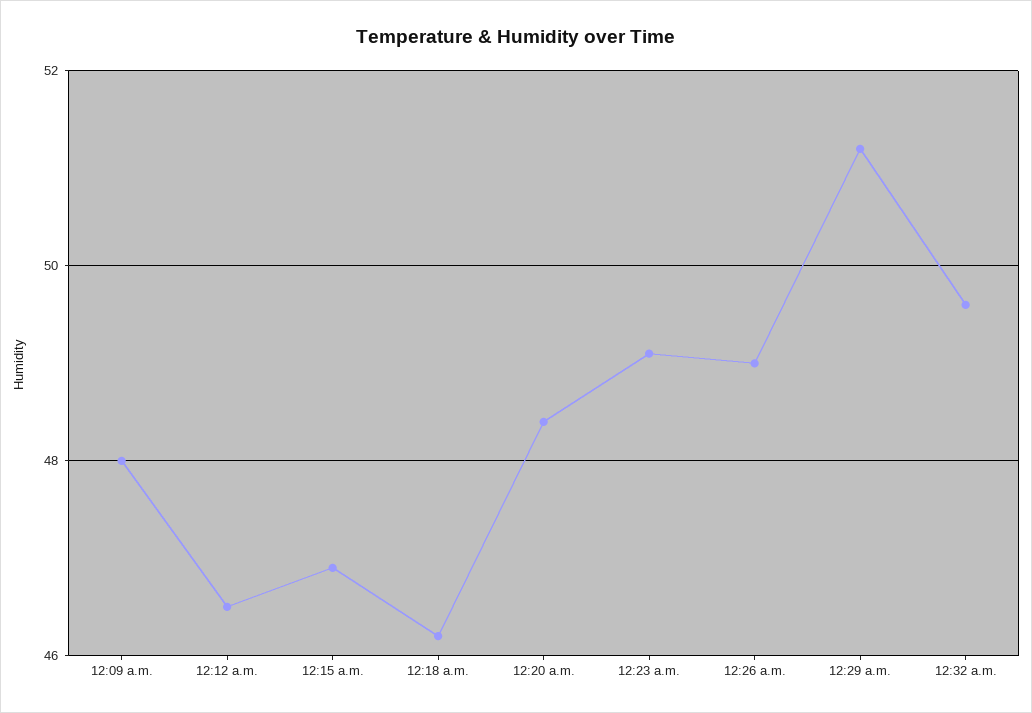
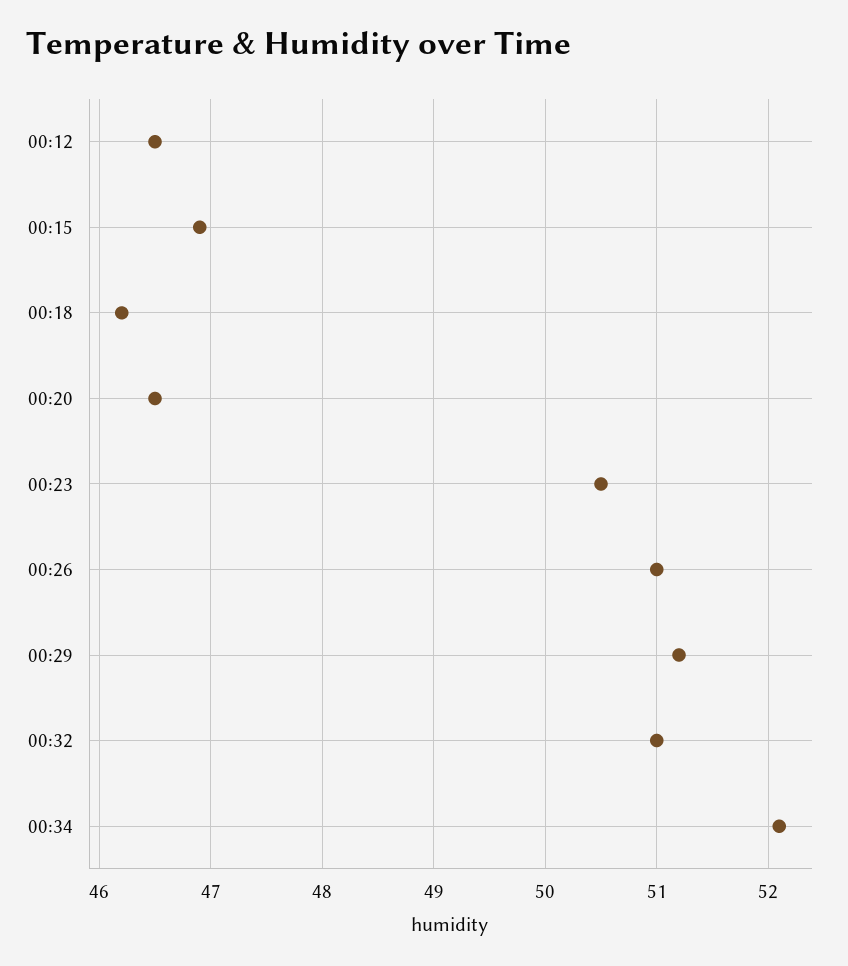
12:09 a.m.: 48 -> none
12:20 a.m.: 48.5 -> 46.5
12:23 a.m.: 49 -> 50.5
12:26 a.m.: 49 -> 51
12:32 a.m.: 49.5 -> 51
00:34: none -> 52.1

